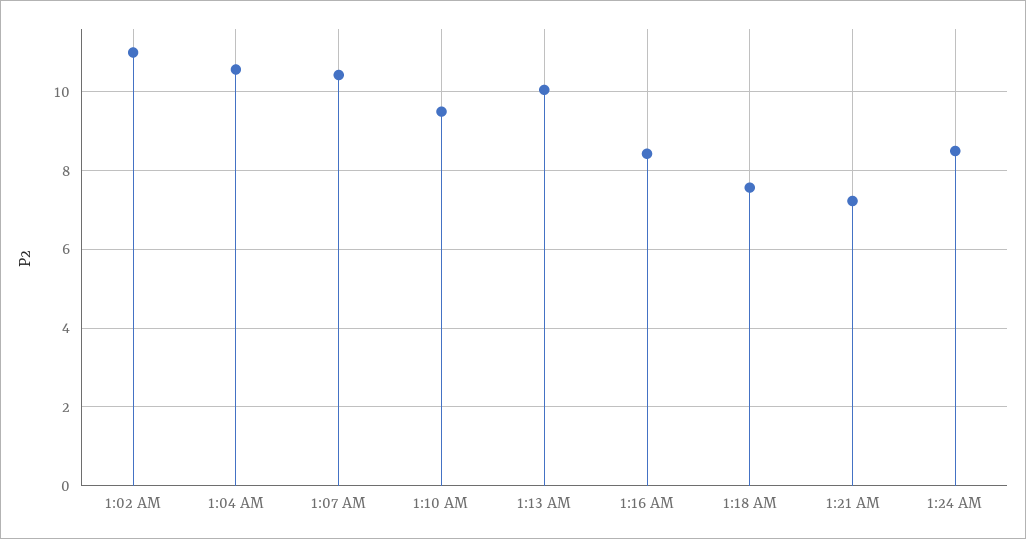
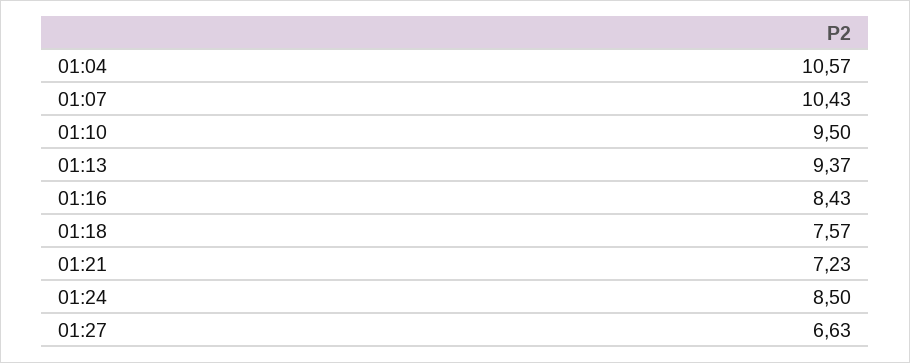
1:02 AM: 11 -> none
1:13 AM: 10 -> 9.37
01:27: none -> 6.63

